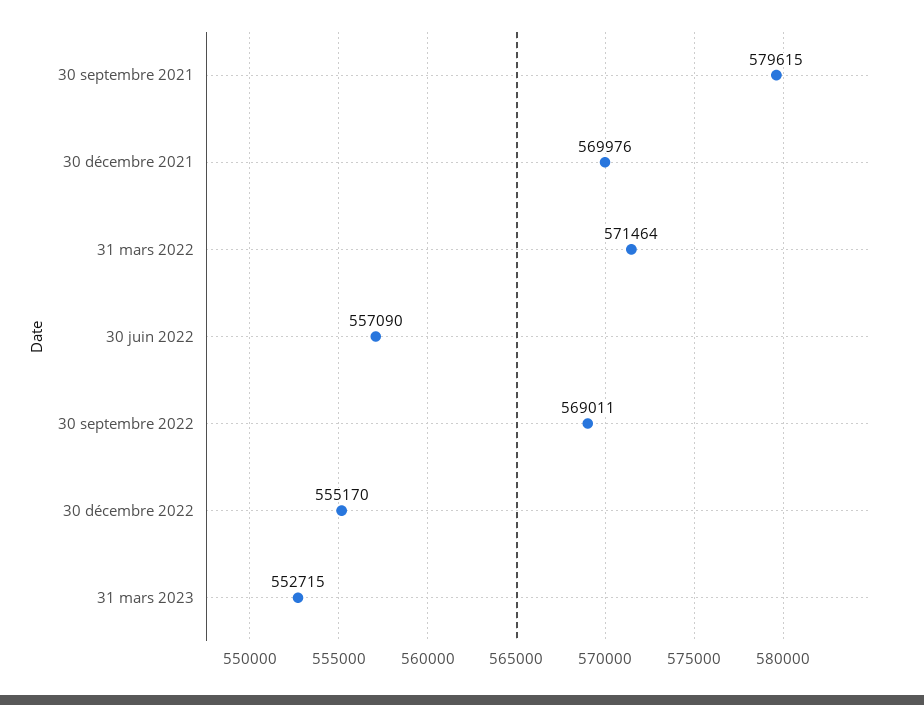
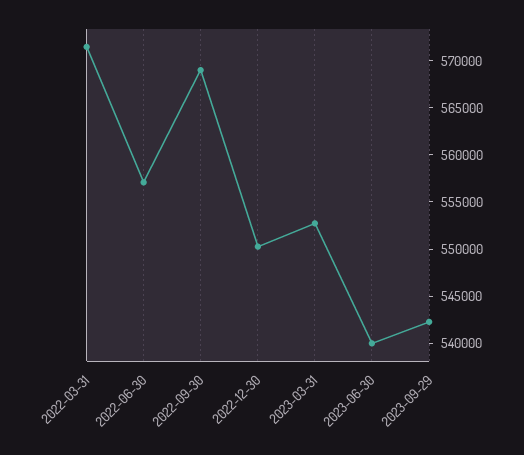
30 septembre 2021: 579615 -> none
30 décembre 2021: 569976 -> none
30 décembre 2022: 555170 -> 550000
2023-06-30: none -> 540000
2023-09-29: none -> 542000

